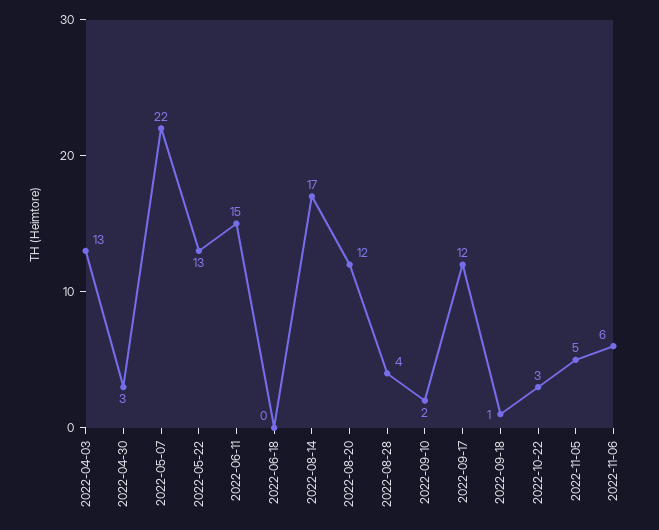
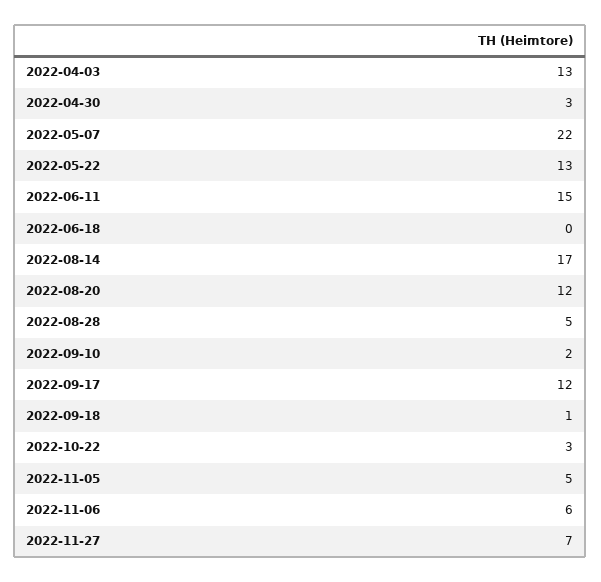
2022-08-28: 4 -> 5
2022-11-27: none -> 7

